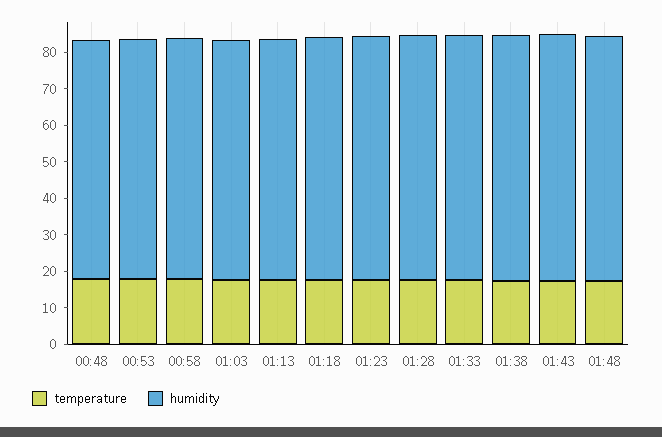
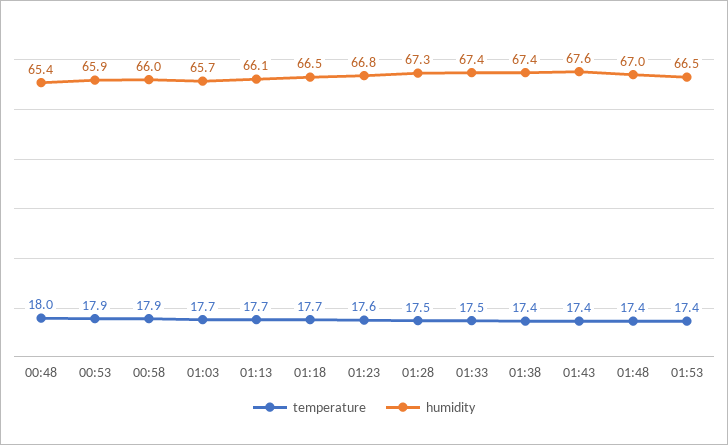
temperature, 01:53: none -> 17.4
humidity, 01:53: none -> 66.5

